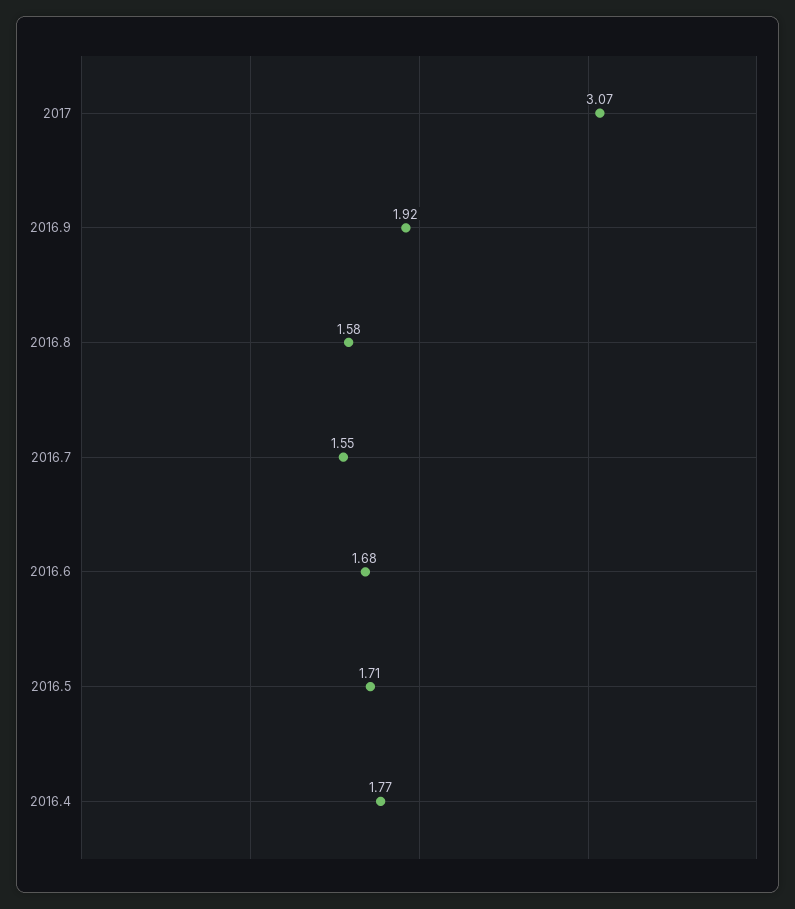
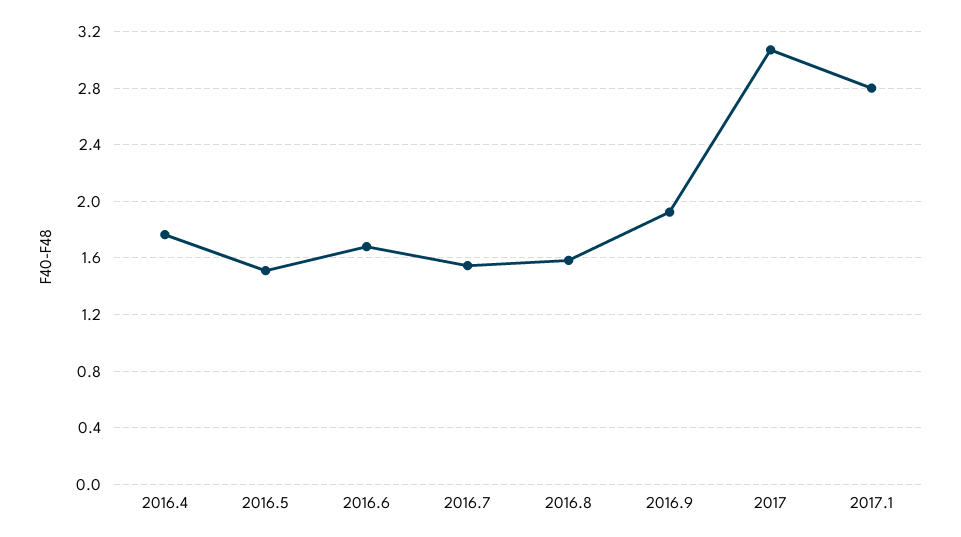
2016.5: 1.71 -> 1.5
2017.1: none -> 2.8

